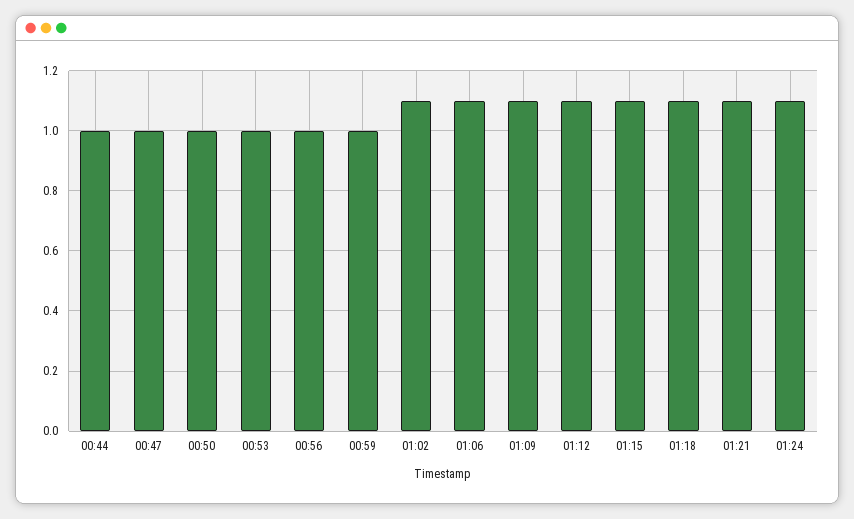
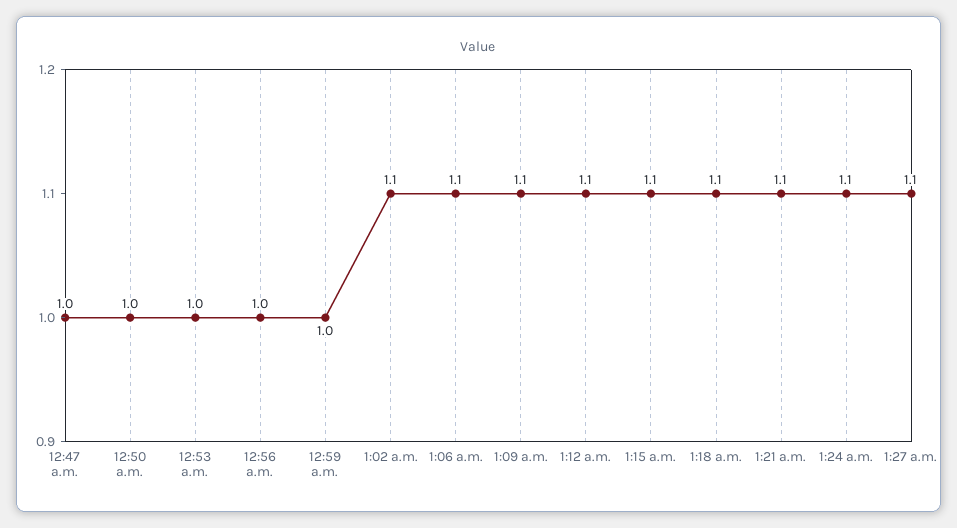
00:44: 1 -> none
1:27 a.m.: none -> 1.1

